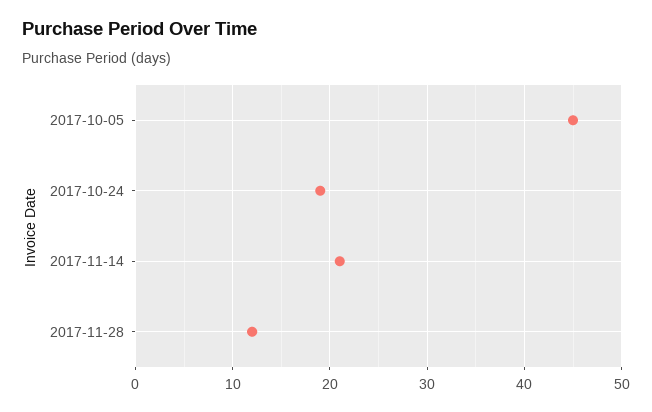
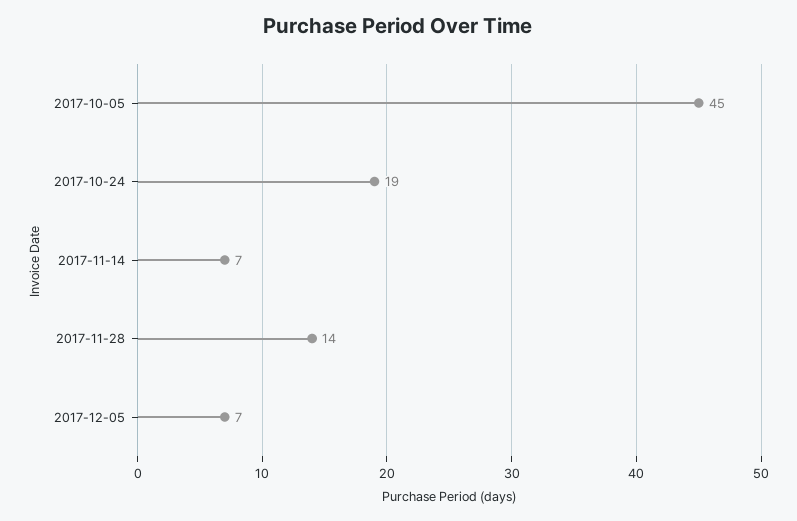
2017-11-14: 21 -> 7
2017-11-28: 12 -> 14
2017-12-05: none -> 7

